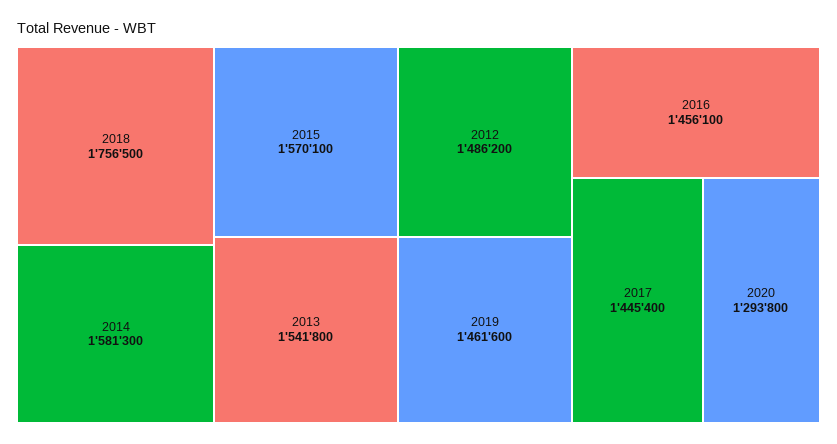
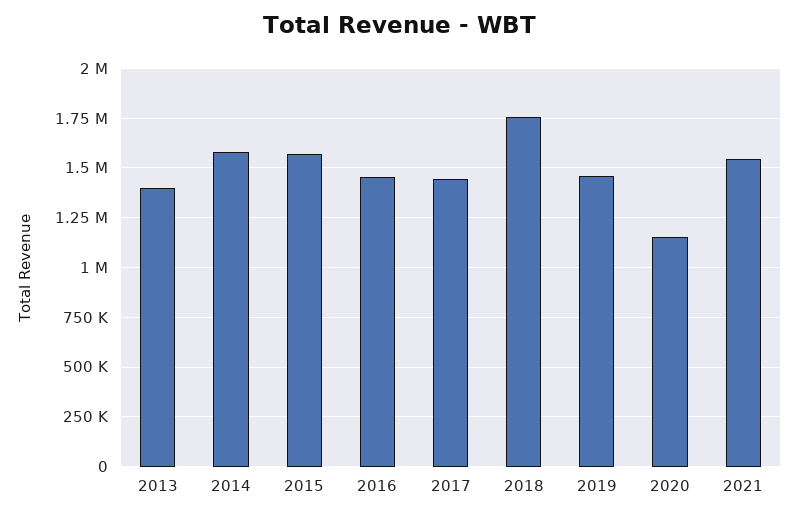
2013: 1541800 -> 1400000
2012: 1486200 -> none
2020: 1293800 -> 1150000
2021: none -> 1550000

